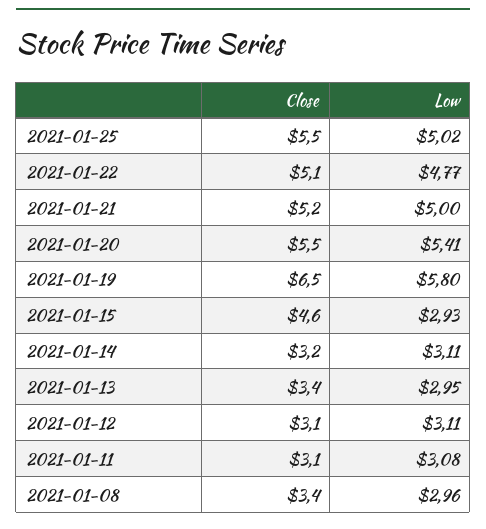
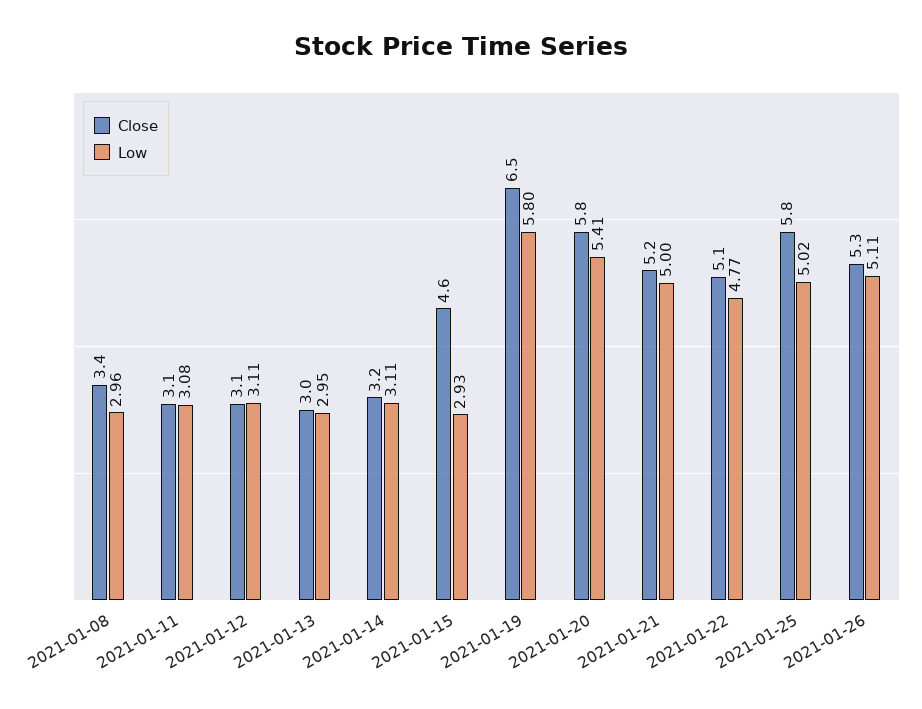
Close, 2021-01-25: 5.5 -> 5.8
Close, 2021-01-20: 5.5 -> 5.8
Close, 2021-01-13: 3.4 -> 3
Close, 2021-01-26: none -> 5.3
Low, 2021-01-26: none -> 5.11

